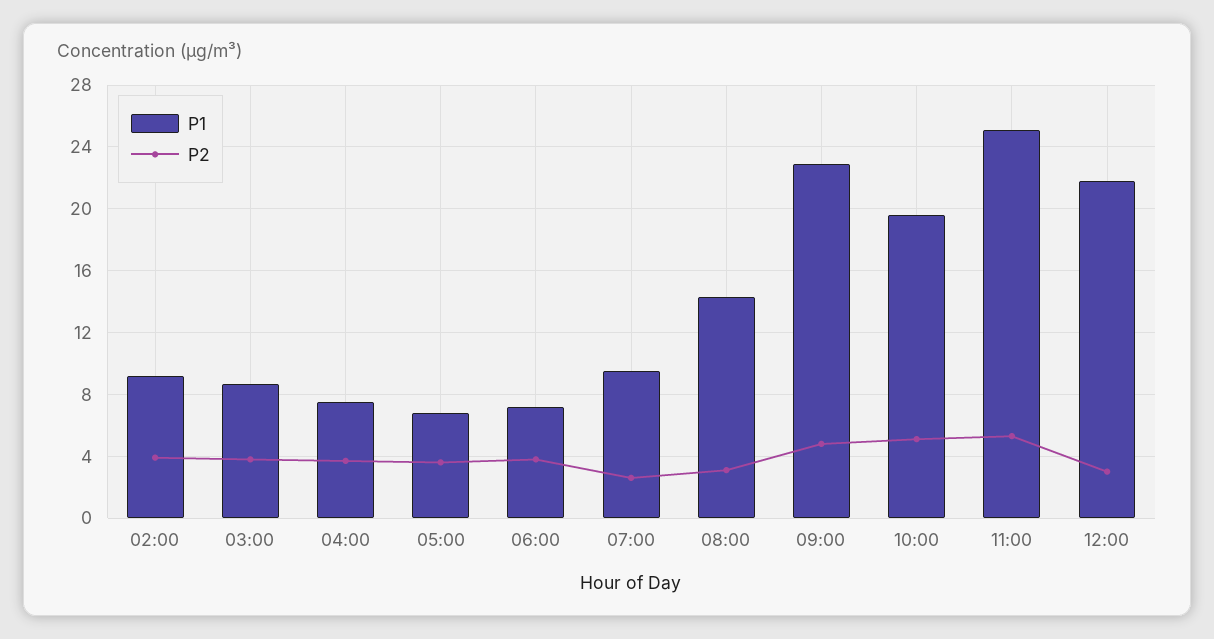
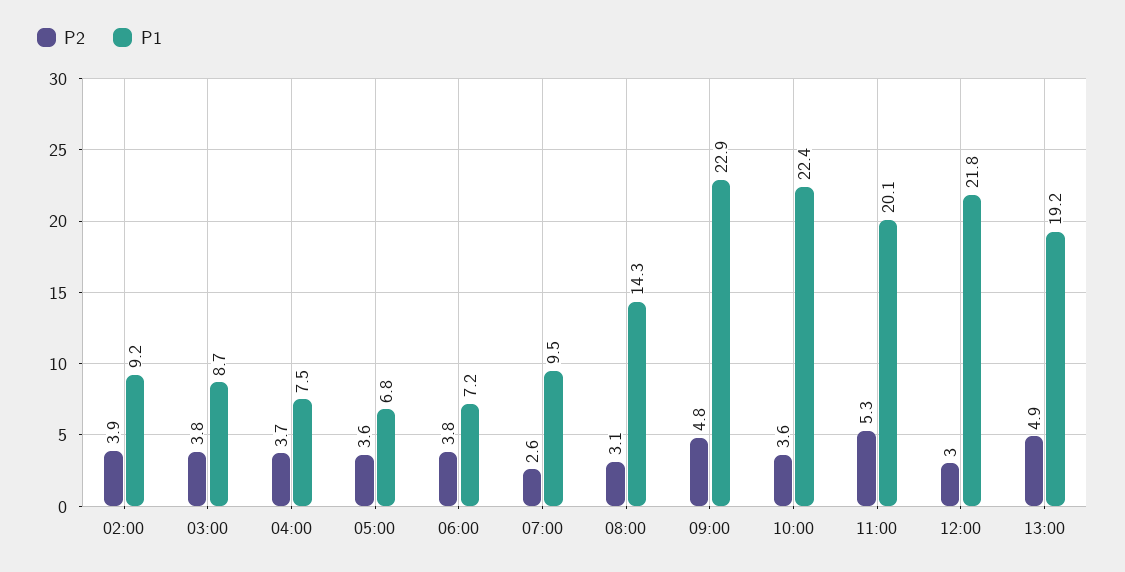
P1, 10:00: 19.5 -> 22.4
P2, 10:00: 5 -> 3.6
P1, 11:00: 25 -> 20.1
P2, 13:00: none -> 4.9
P1, 13:00: none -> 19.2

